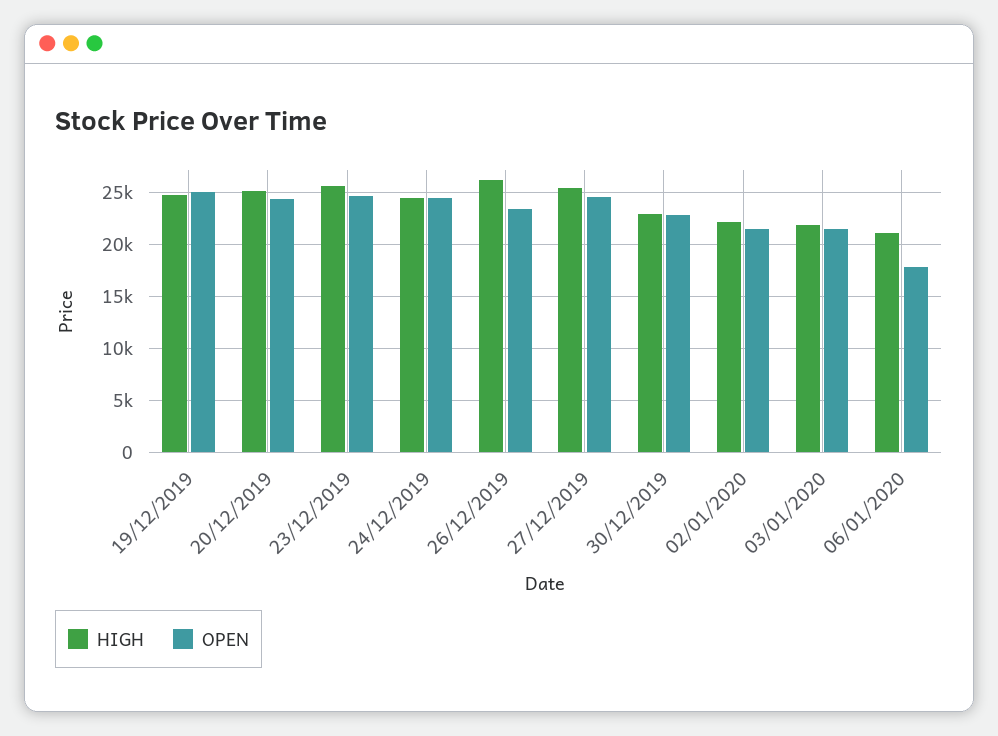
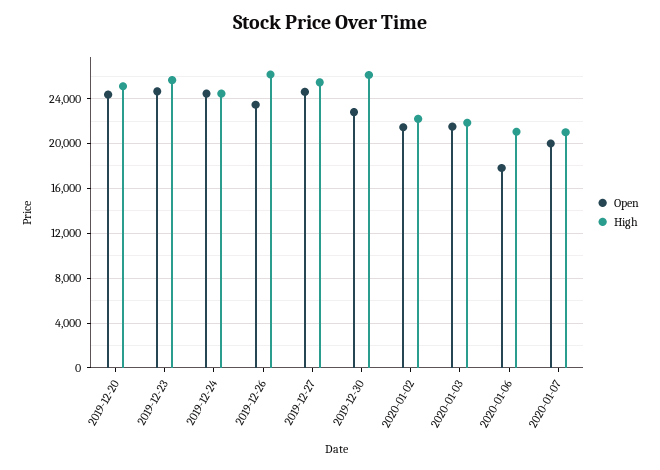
HIGH, 19/12/2019: 25000 -> none
OPEN, 19/12/2019: 25000 -> none
HIGH, 30/12/2019: 23000 -> 26000
OPEN, 2020-01-07: none -> 20000
HIGH, 2020-01-07: none -> 21000

